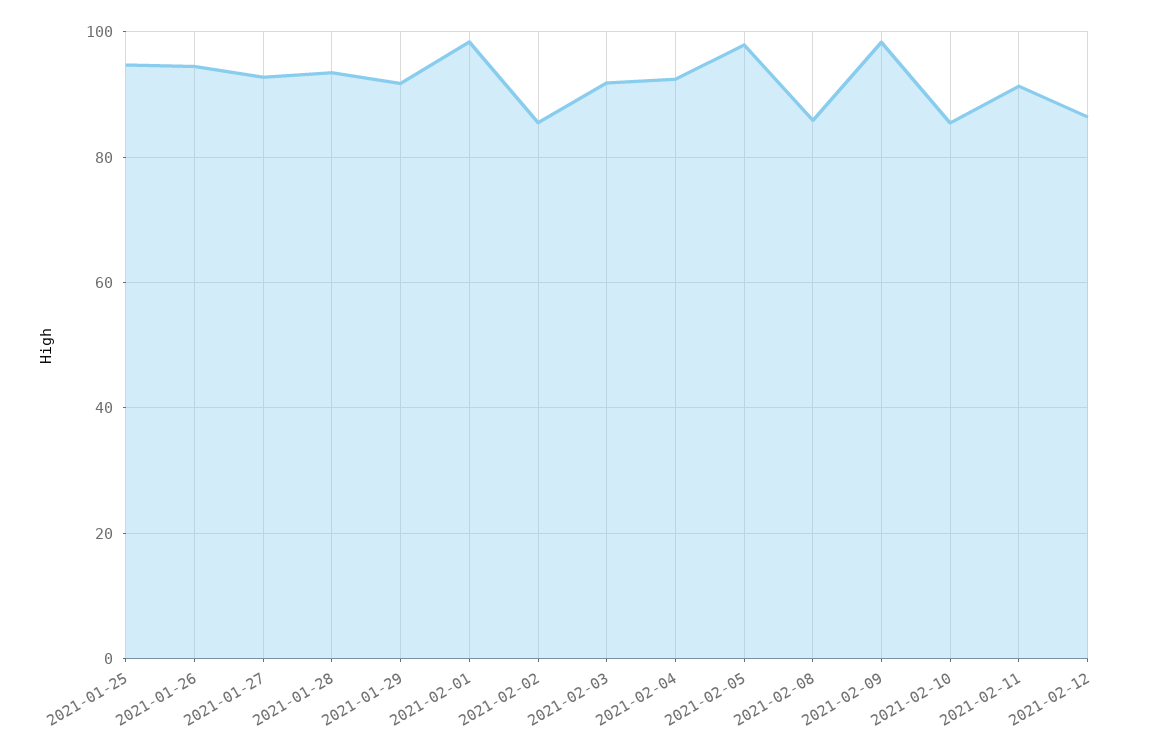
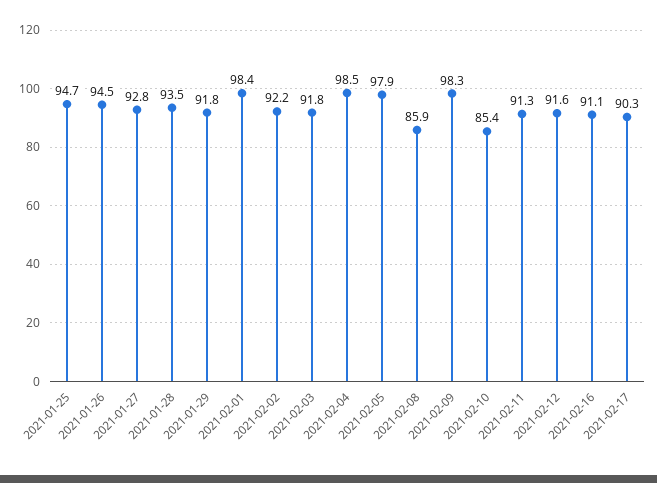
2021-02-02: 86 -> 92.2
2021-02-04: 92 -> 98.5
2021-02-12: 86 -> 91.6
2021-02-16: none -> 91.1
2021-02-17: none -> 90.3

